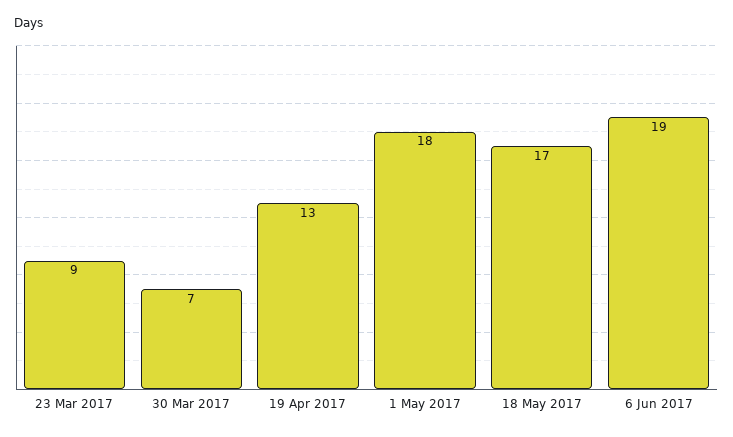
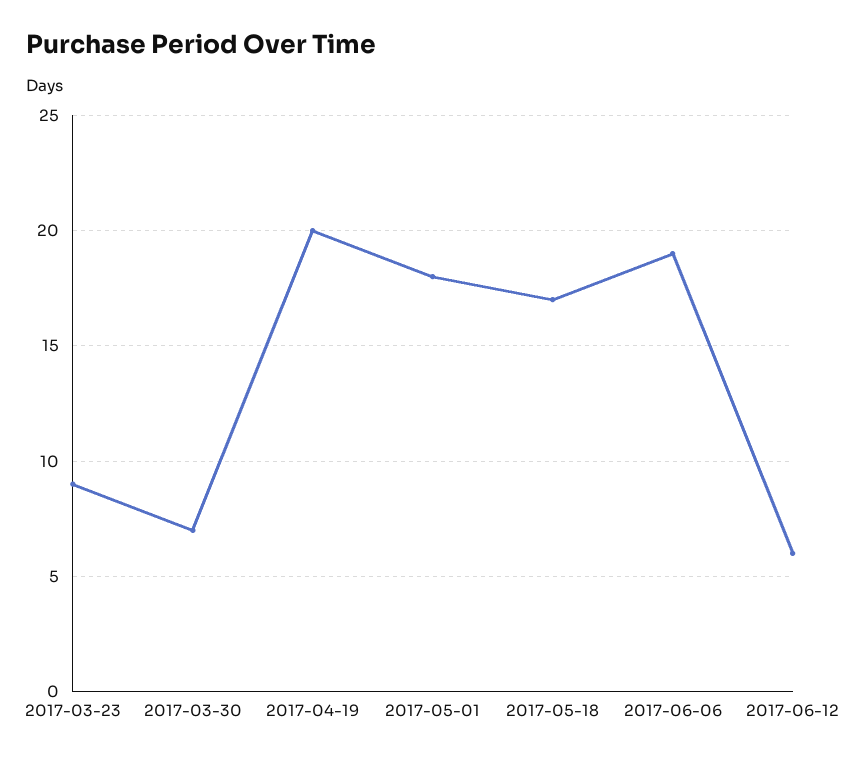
19 Apr 2017: 13 -> 20
2017-06-12: none -> 6

